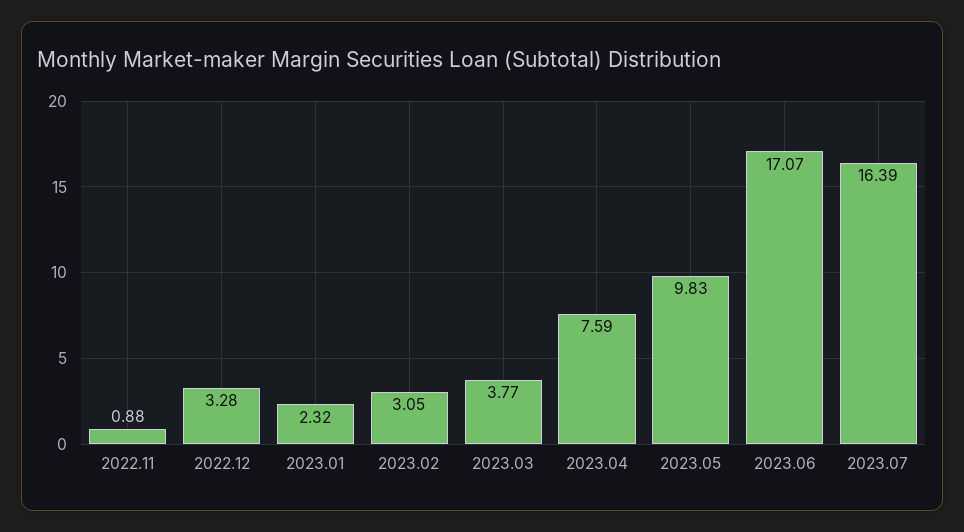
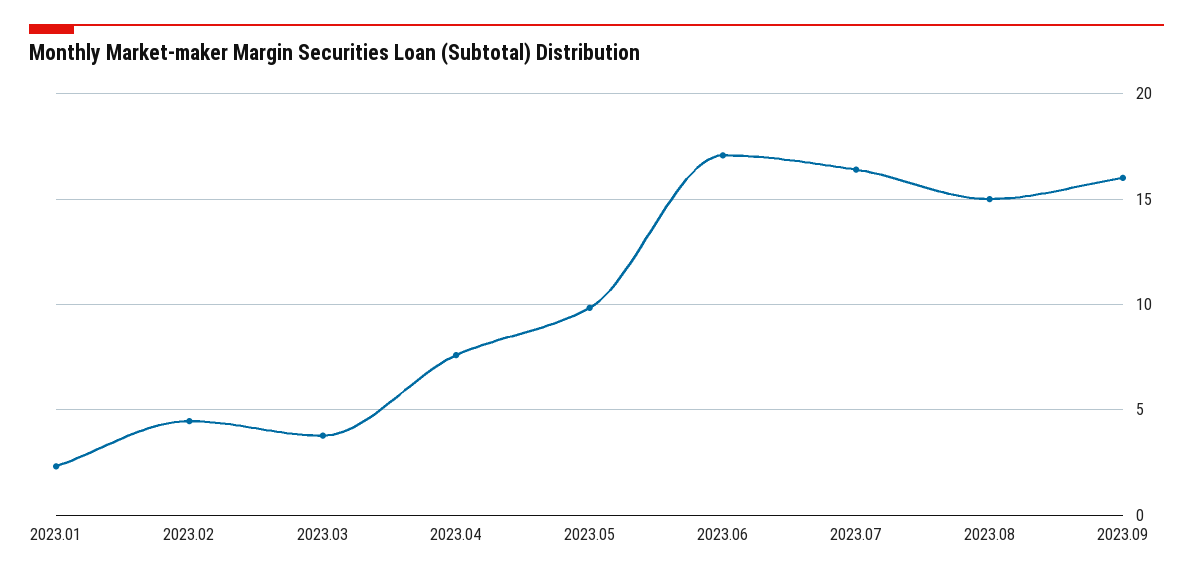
2022.11: 0.88 -> none
2022.12: 3.28 -> none
2023.02: 3.05 -> 4.5
2023.08: none -> 15
2023.09: none -> 16

